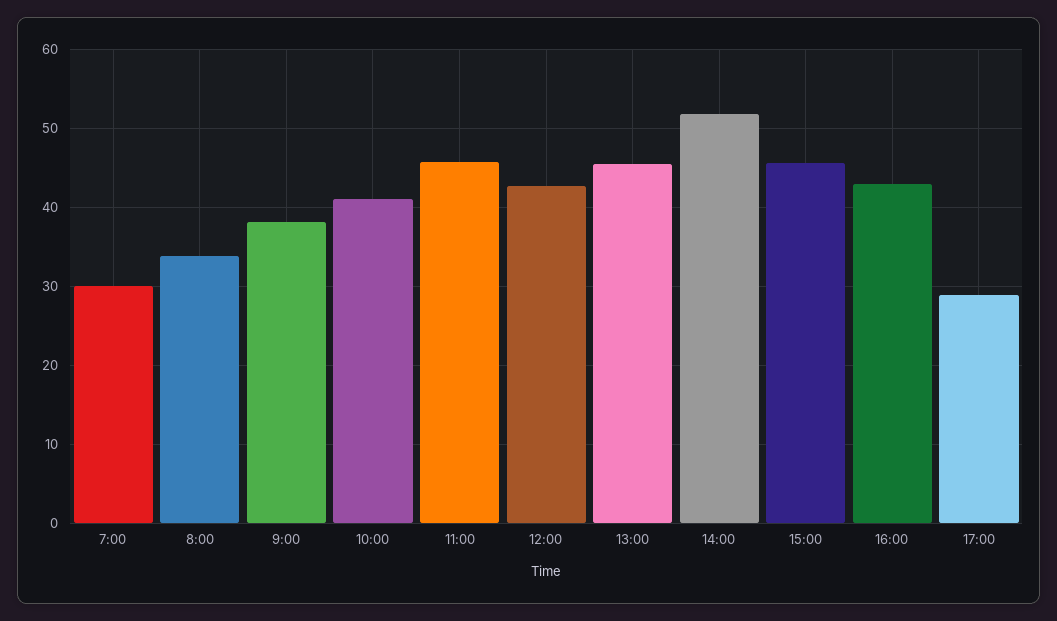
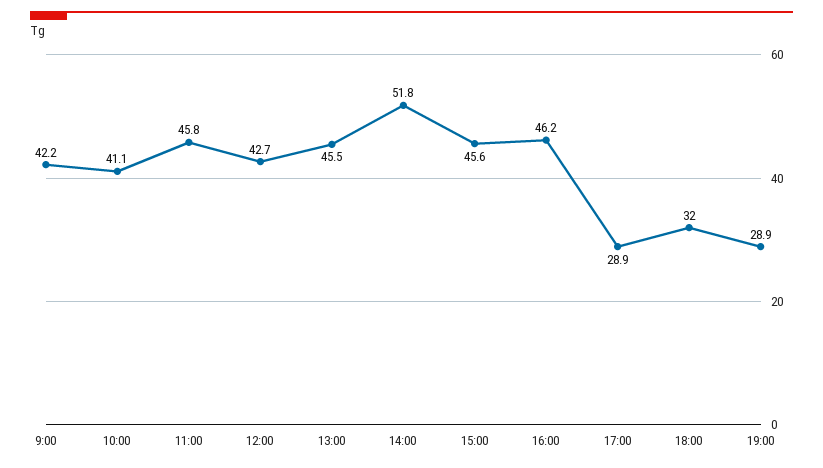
7:00: 30 -> none
8:00: 34 -> none
9:00: 38 -> 42.2
16:00: 43 -> 46.2
18:00: none -> 32
19:00: none -> 28.9

